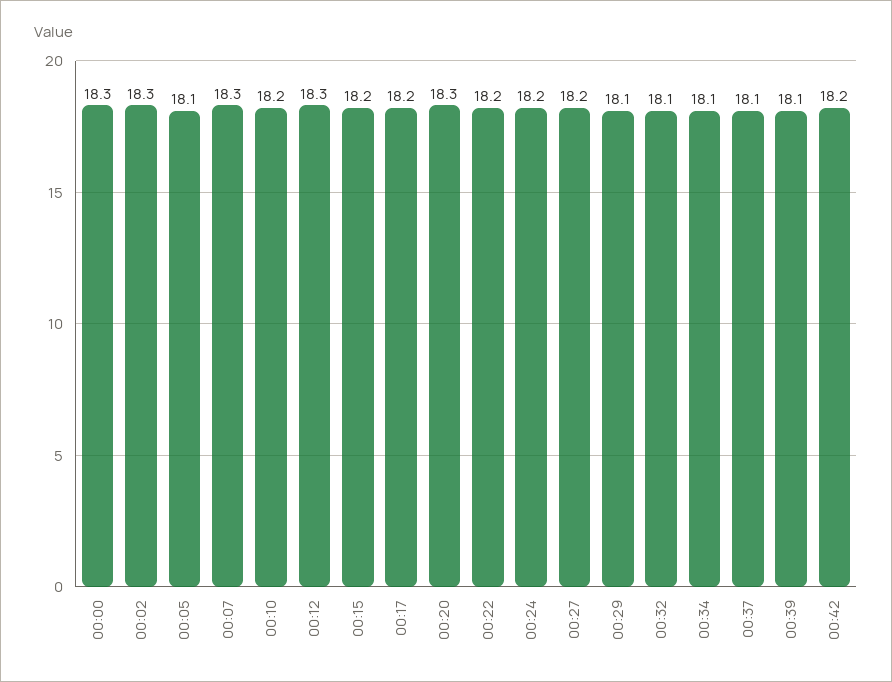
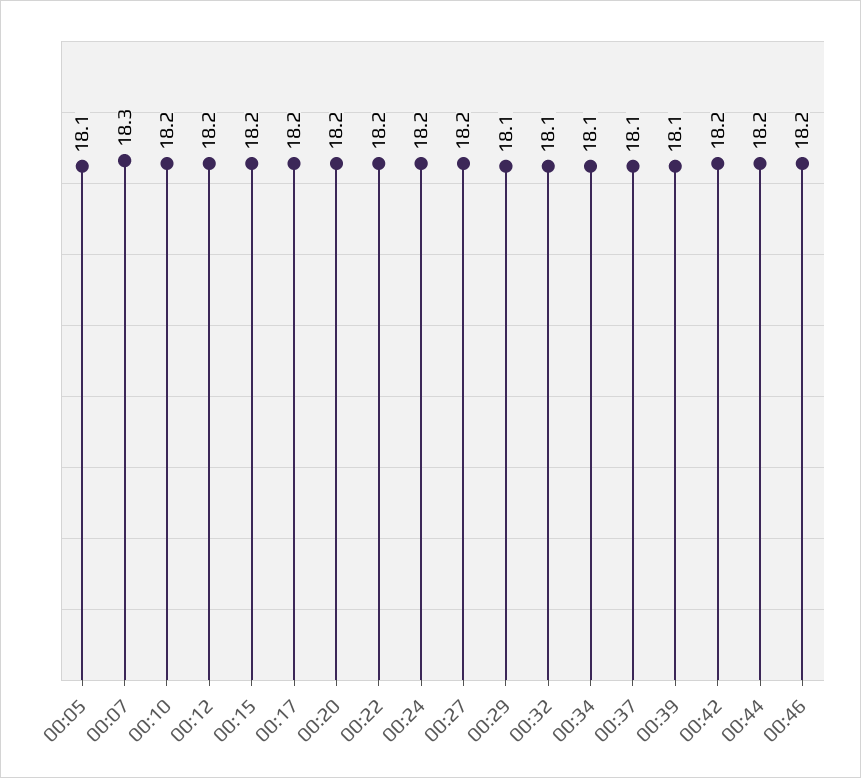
00:00: 18.3 -> none
00:02: 18.3 -> none
00:12: 18.3 -> 18.2
00:20: 18.3 -> 18.2
00:44: none -> 18.2
00:46: none -> 18.2

